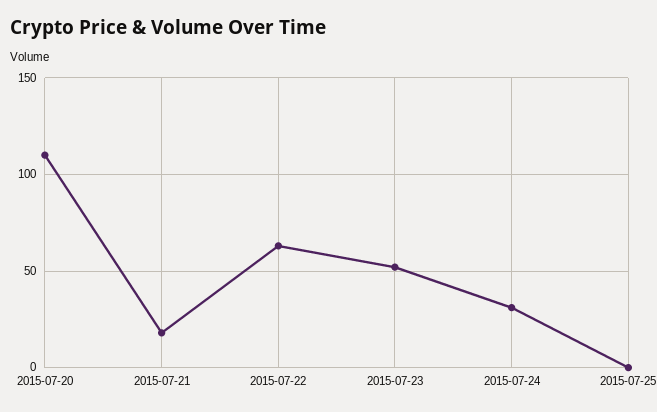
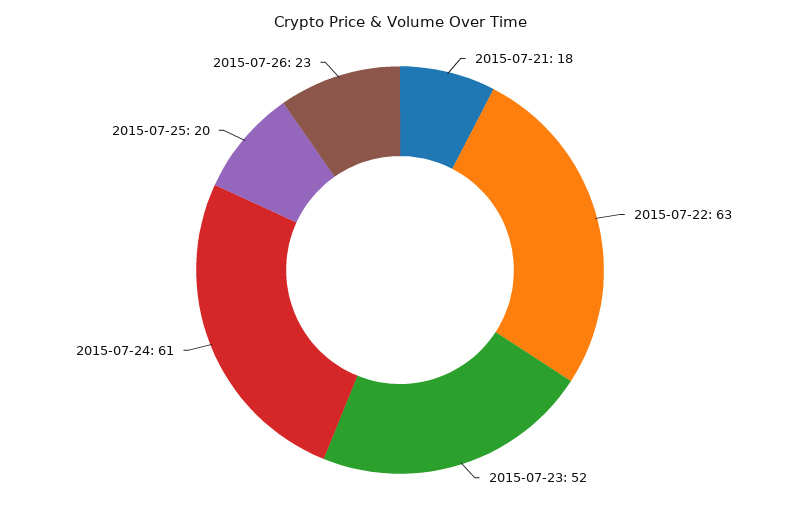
2015-07-20: 110 -> none
2015-07-24: 30 -> 61
2015-07-25: 0 -> 20
2015-07-26: none -> 23

